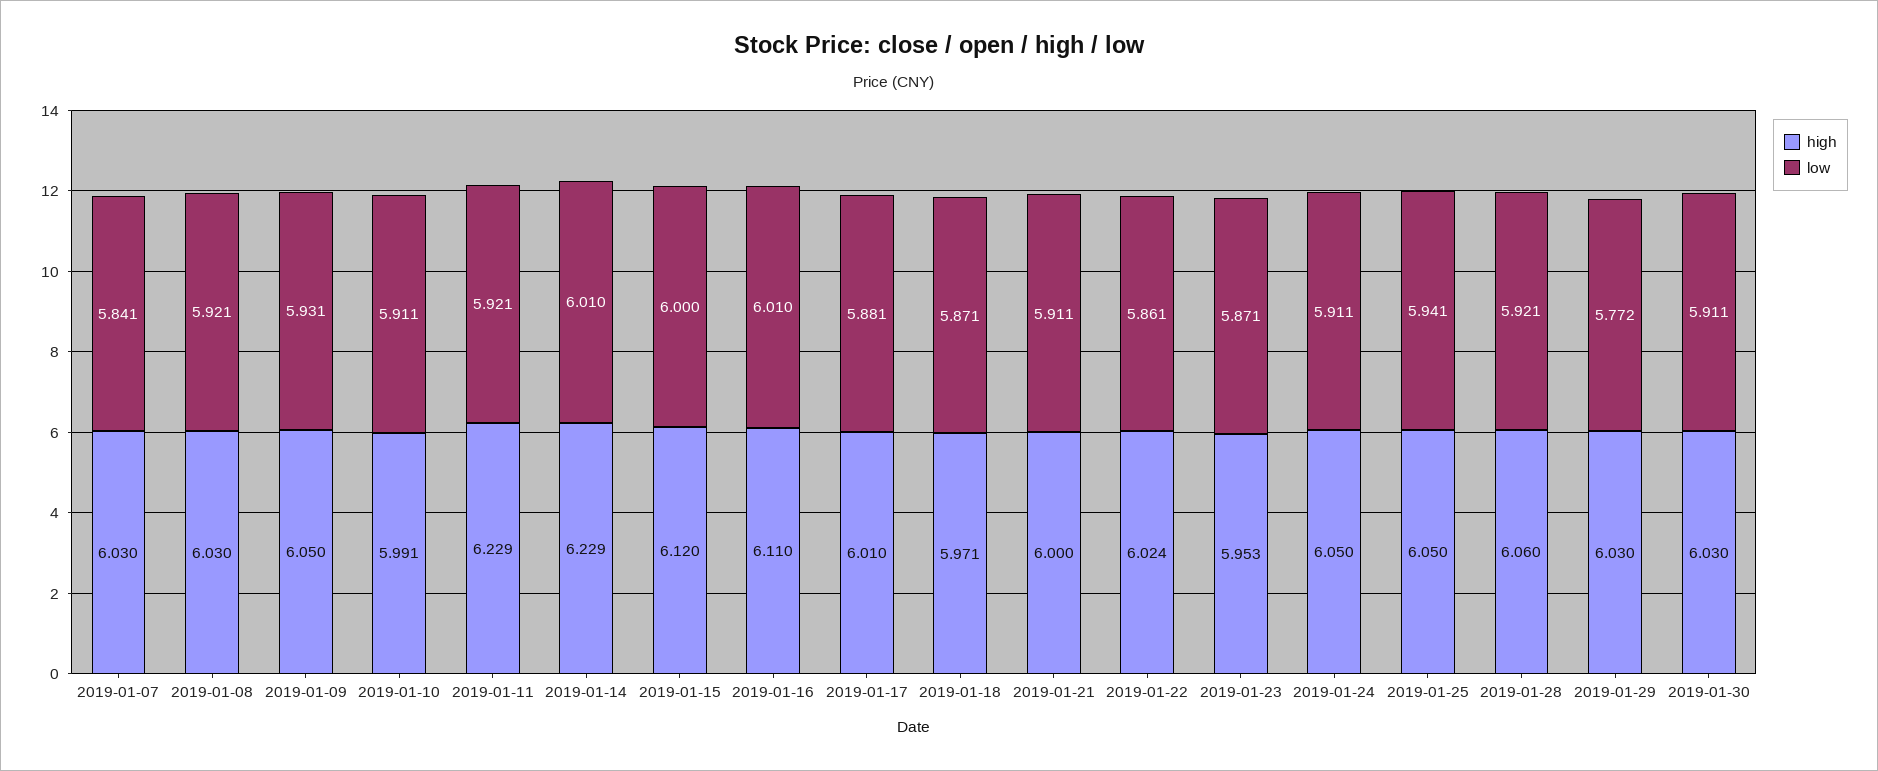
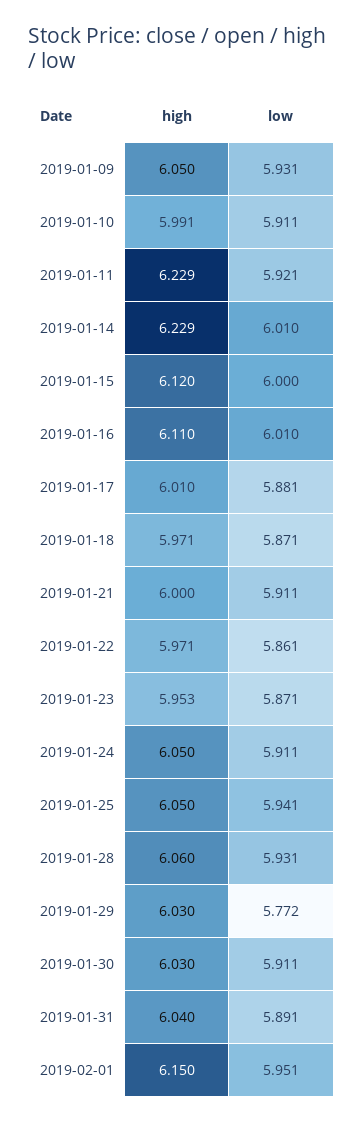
high, 2019-01-07: 6.03 -> none
low, 2019-01-07: 5.841 -> none
high, 2019-01-08: 6.03 -> none
low, 2019-01-08: 5.921 -> none
high, 2019-01-22: 6.024 -> 5.971
low, 2019-01-28: 5.921 -> 5.931
high, 2019-01-31: none -> 6.04
low, 2019-01-31: none -> 5.891
high, 2019-02-01: none -> 6.15
low, 2019-02-01: none -> 5.951

